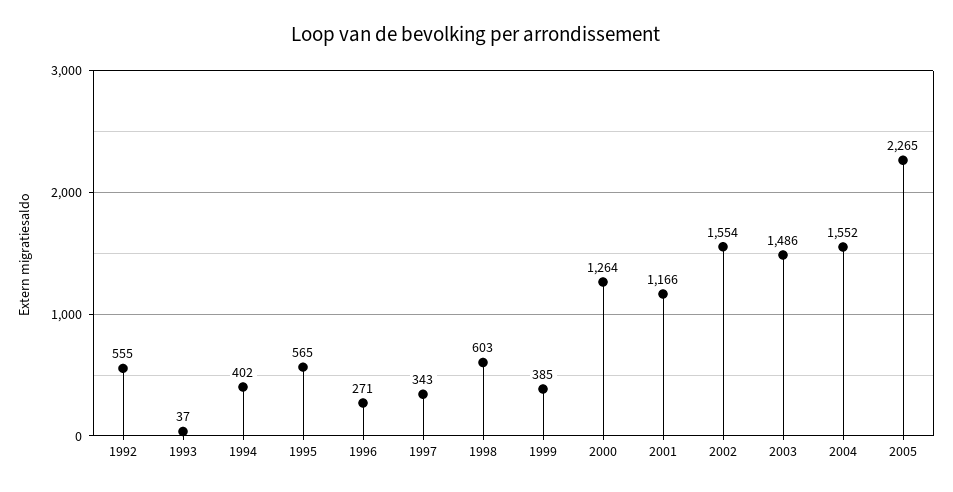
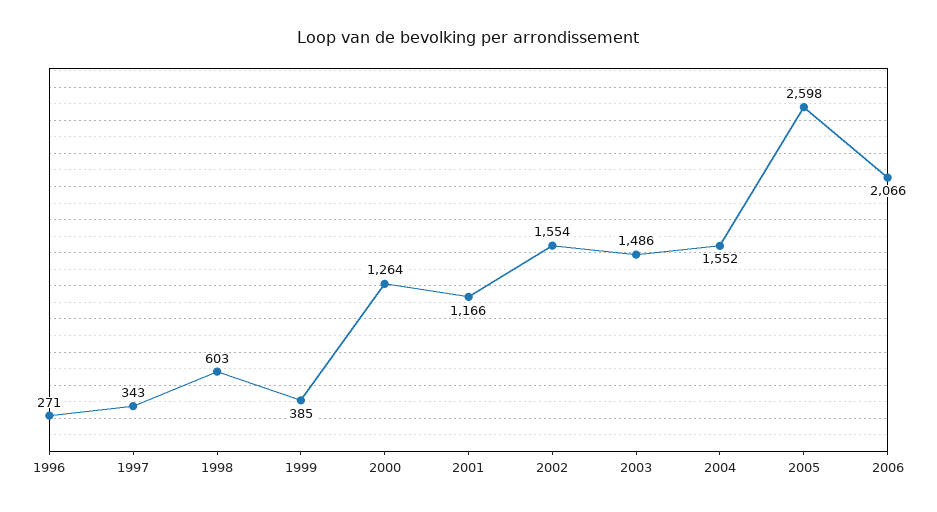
1992: 555 -> none
1993: 37 -> none
1994: 402 -> none
1995: 565 -> none
2005: 2265 -> 2598
2006: none -> 2066

